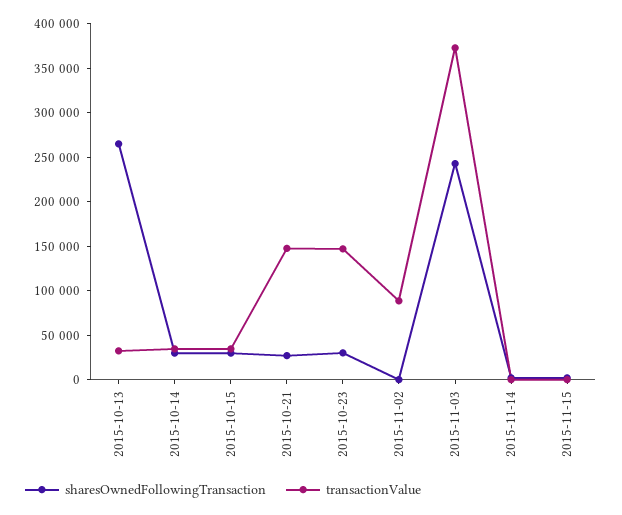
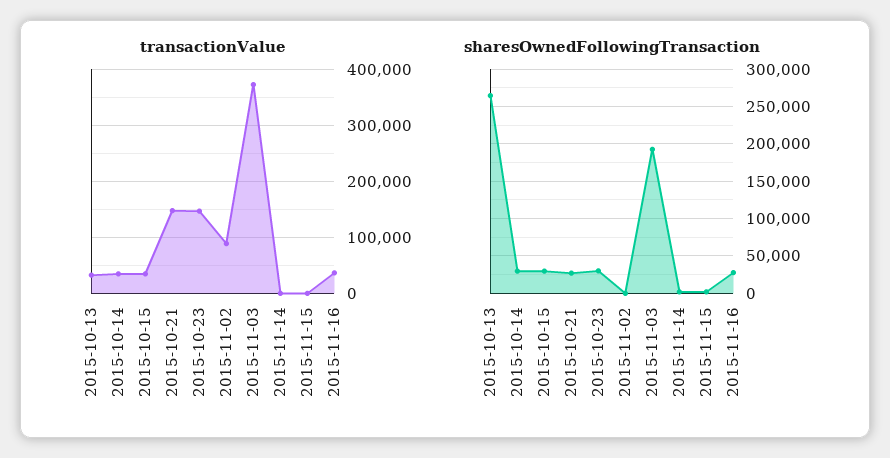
sharesOwnedFollowingTransaction, 2015-11-03: 240000 -> 190000
transactionValue, 2015-11-16: none -> 40000
sharesOwnedFollowingTransaction, 2015-11-16: none -> 30000

